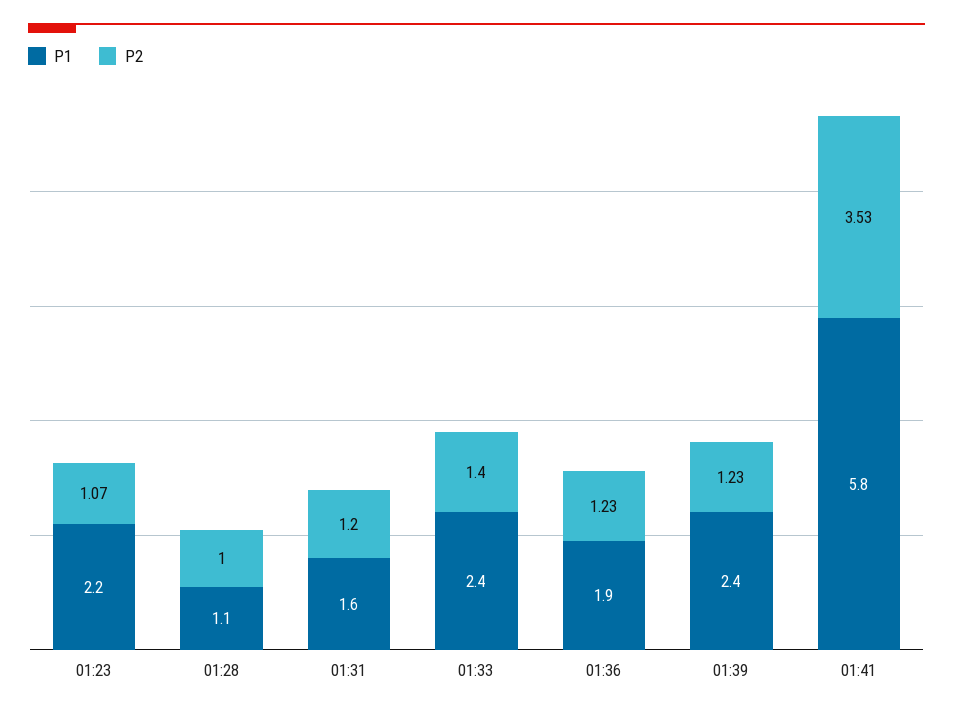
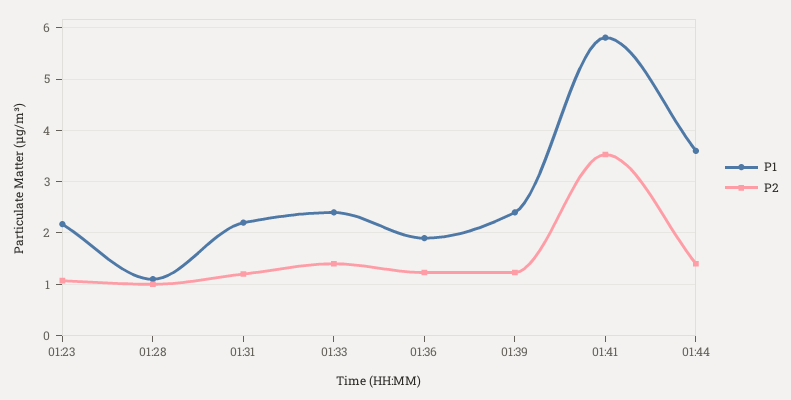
P1, 01:31: 1.6 -> 2.2
P1, 01:44: none -> 3.6
P2, 01:44: none -> 1.4

